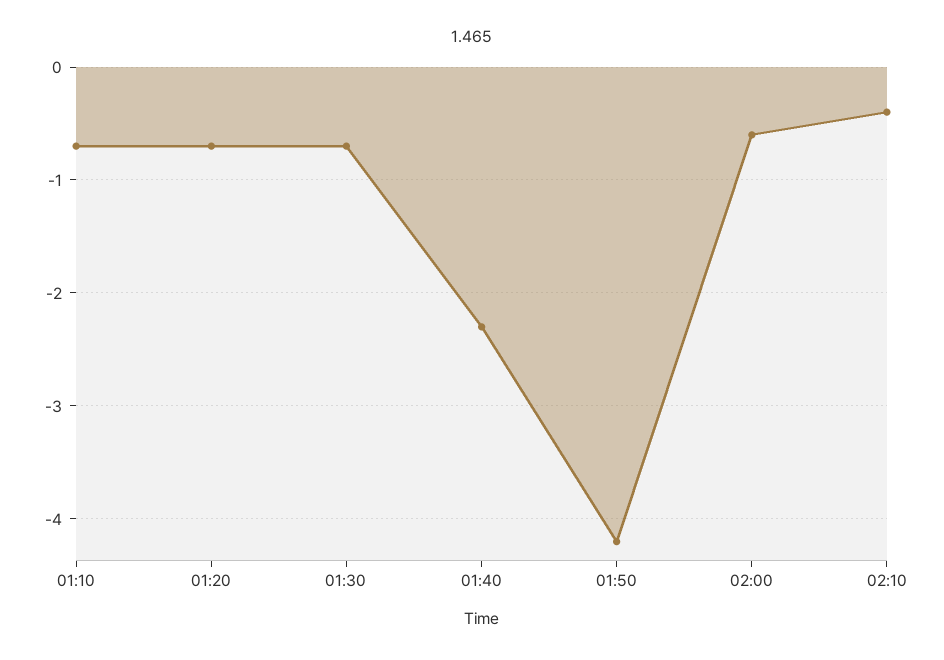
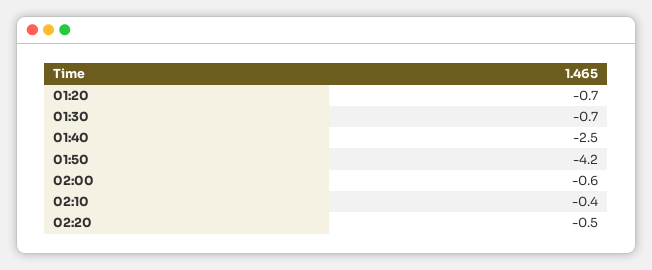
01:10: -0.7 -> none
01:40: -2.3 -> -2.5
02:20: none -> -0.5

